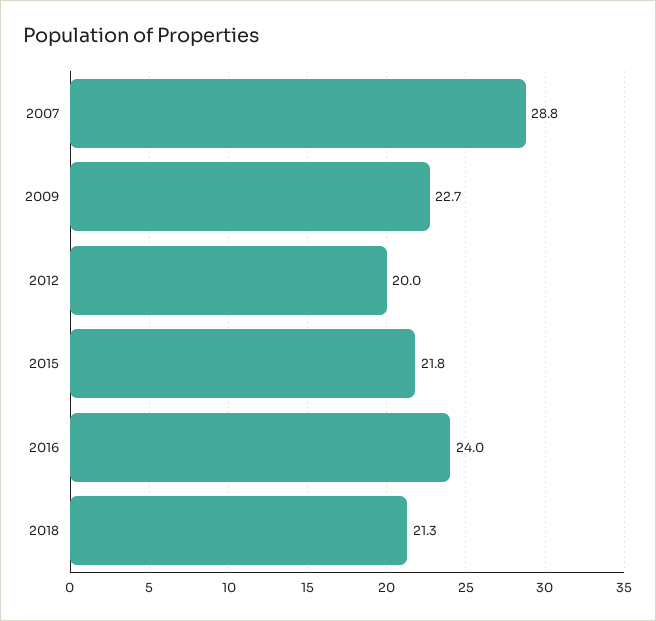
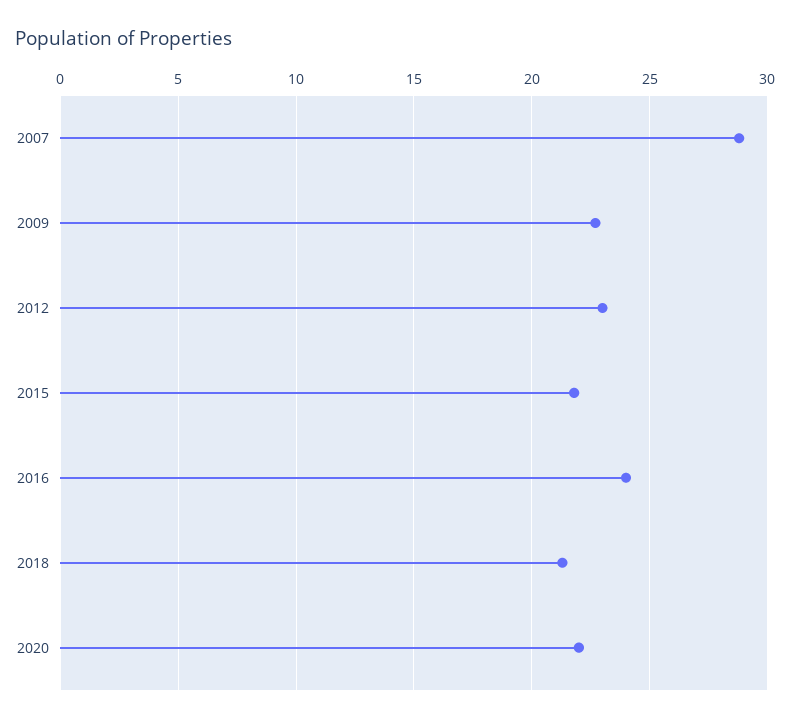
2012: 20 -> 23
2020: none -> 22

